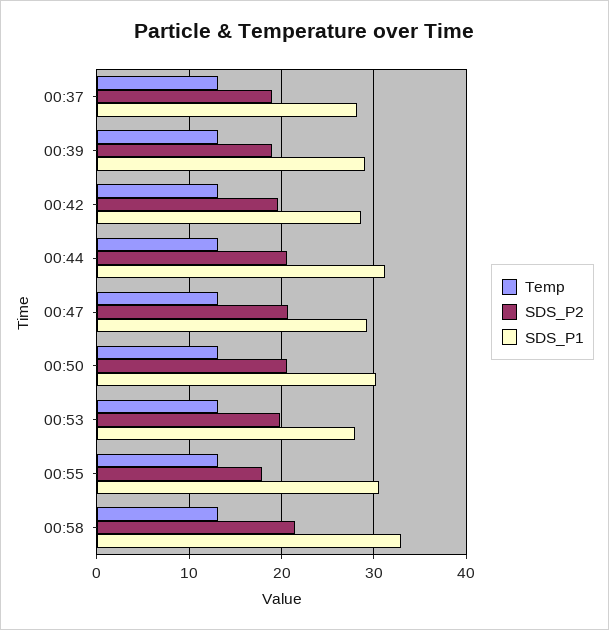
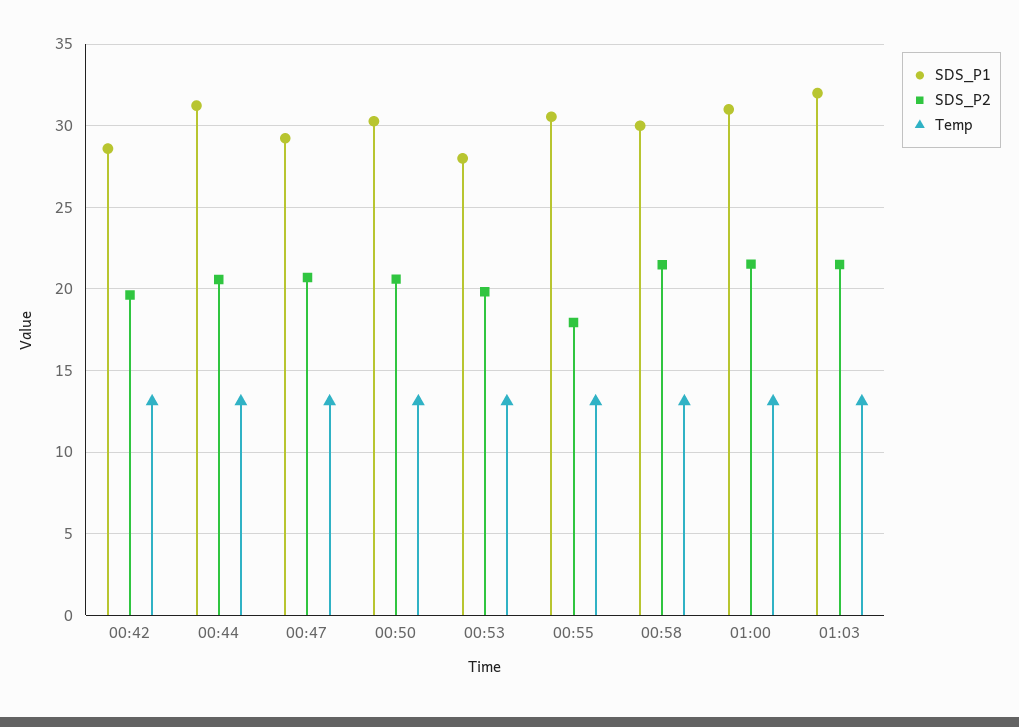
Temp, 00:37: 13 -> none
SDS_P2, 00:37: 19 -> none
SDS_P1, 00:37: 28 -> none
Temp, 00:39: 13 -> none
SDS_P2, 00:39: 19 -> none
SDS_P1, 00:39: 29 -> none
SDS_P1, 00:58: 33 -> 30
SDS_P1, 01:00: none -> 31
SDS_P2, 01:00: none -> 21.5
Temp, 01:00: none -> 13
SDS_P1, 01:03: none -> 32
SDS_P2, 01:03: none -> 21.5
Temp, 01:03: none -> 13

